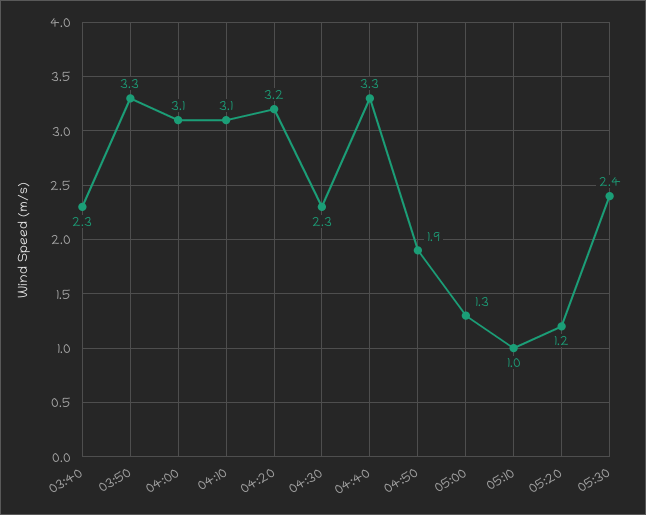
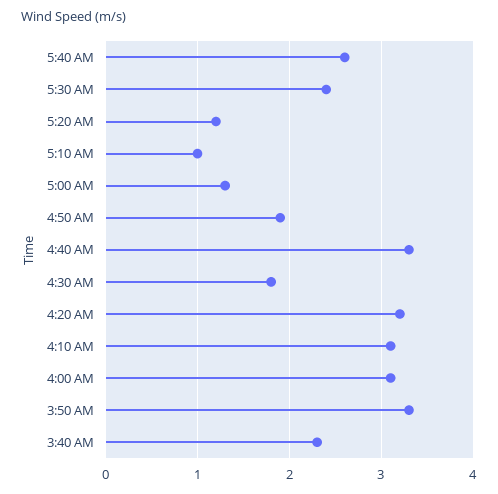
04:30: 2.3 -> 1.8
5:40 AM: none -> 2.6

